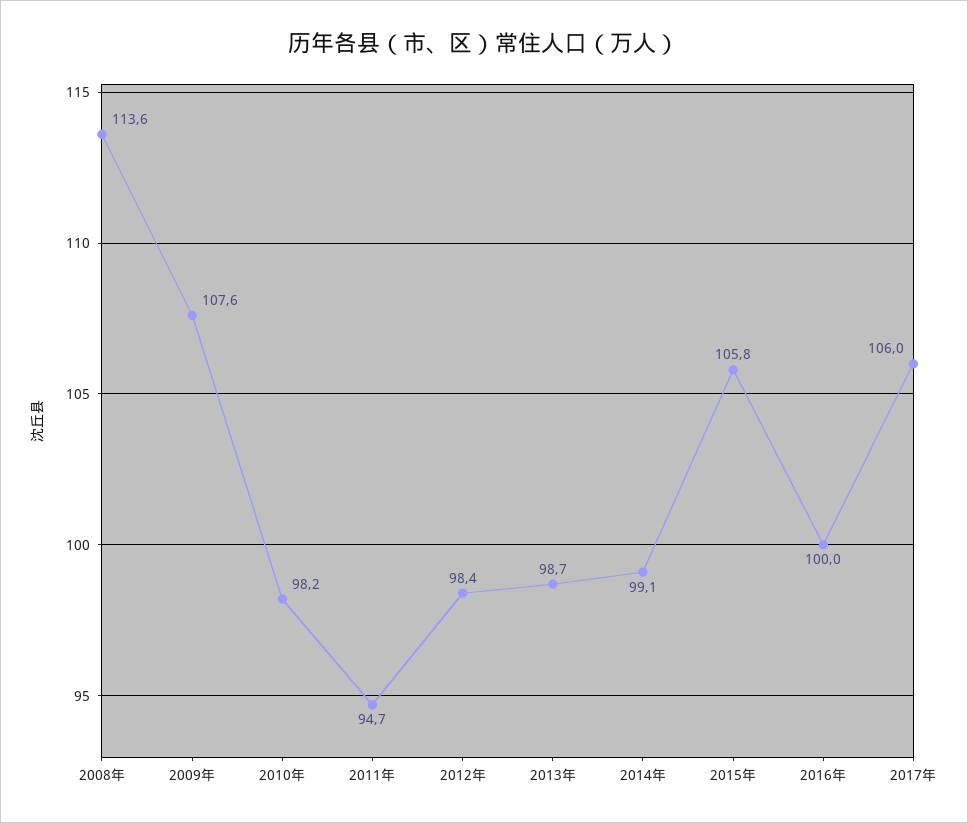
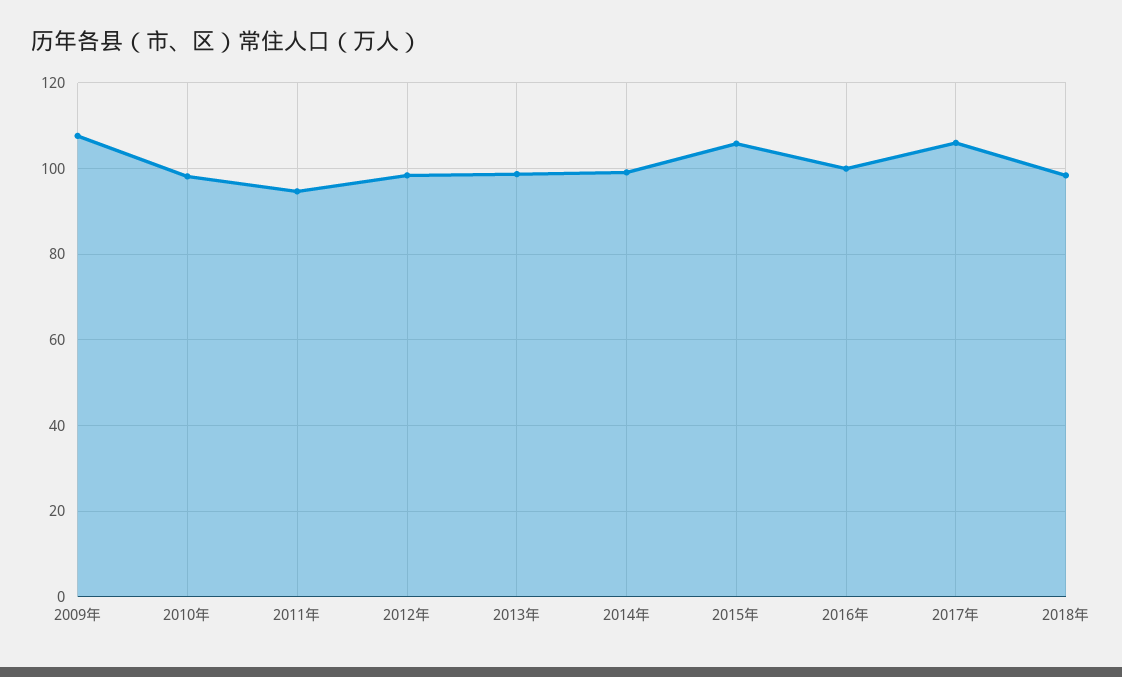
2008年: 113.6 -> none
2018年: none -> 98

